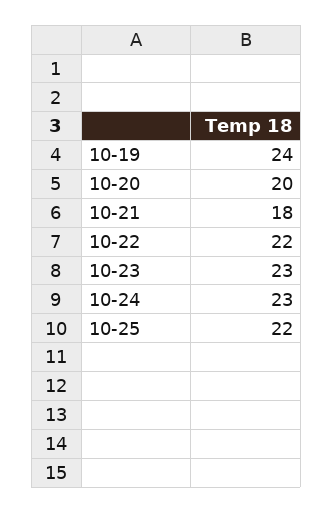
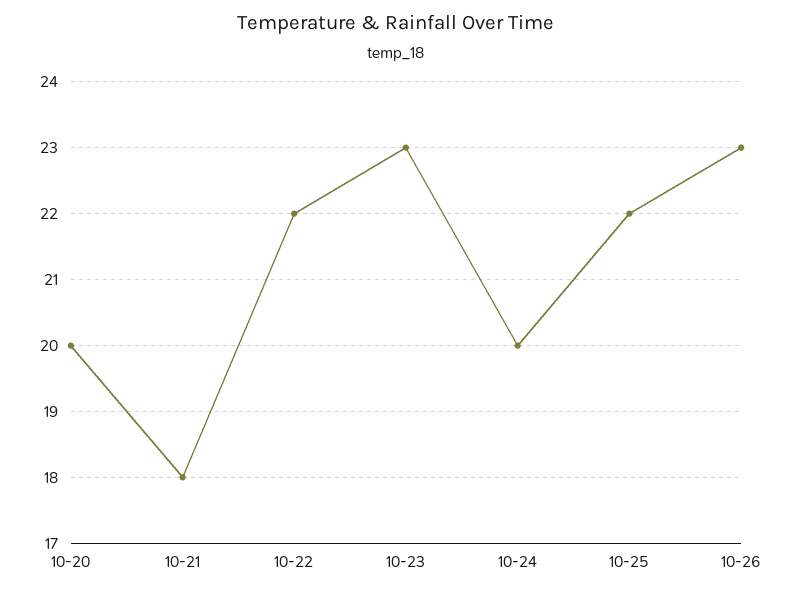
10-19: 24 -> none
10-24: 23 -> 20
10-26: none -> 23

